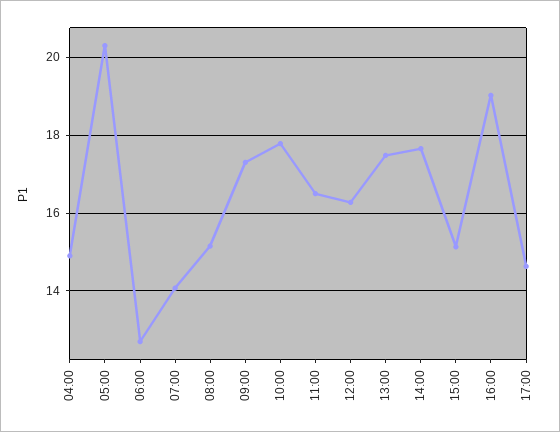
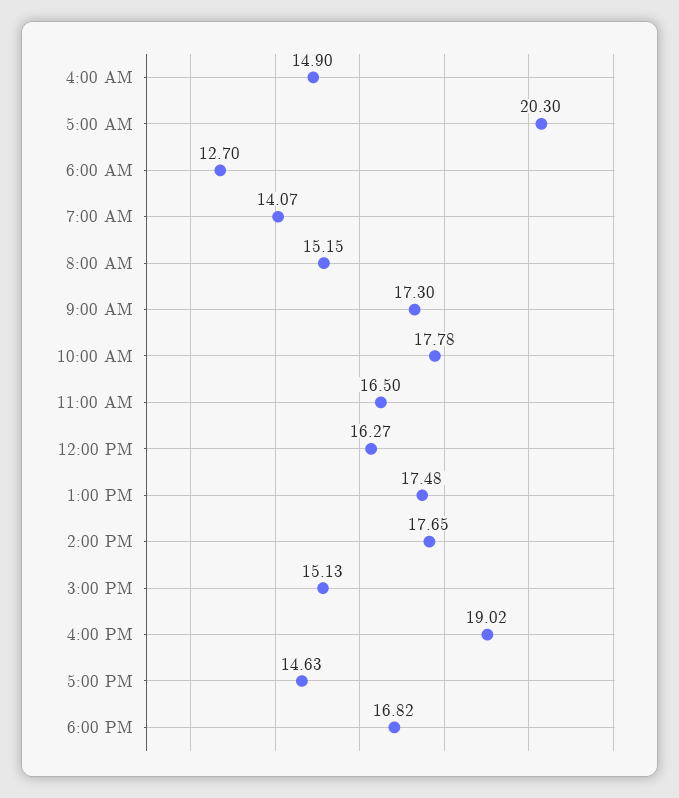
6:00 PM: none -> 16.82

